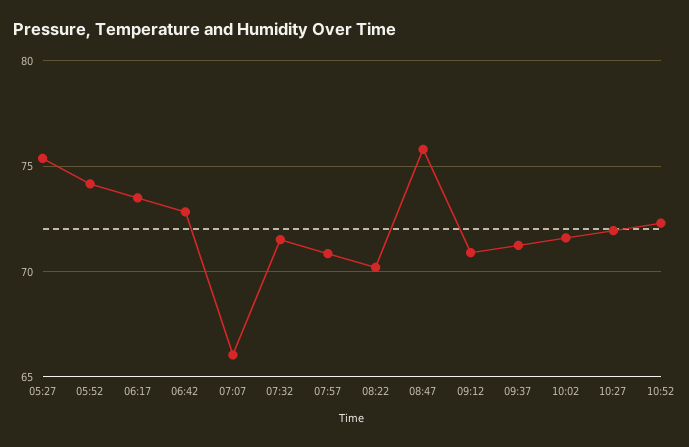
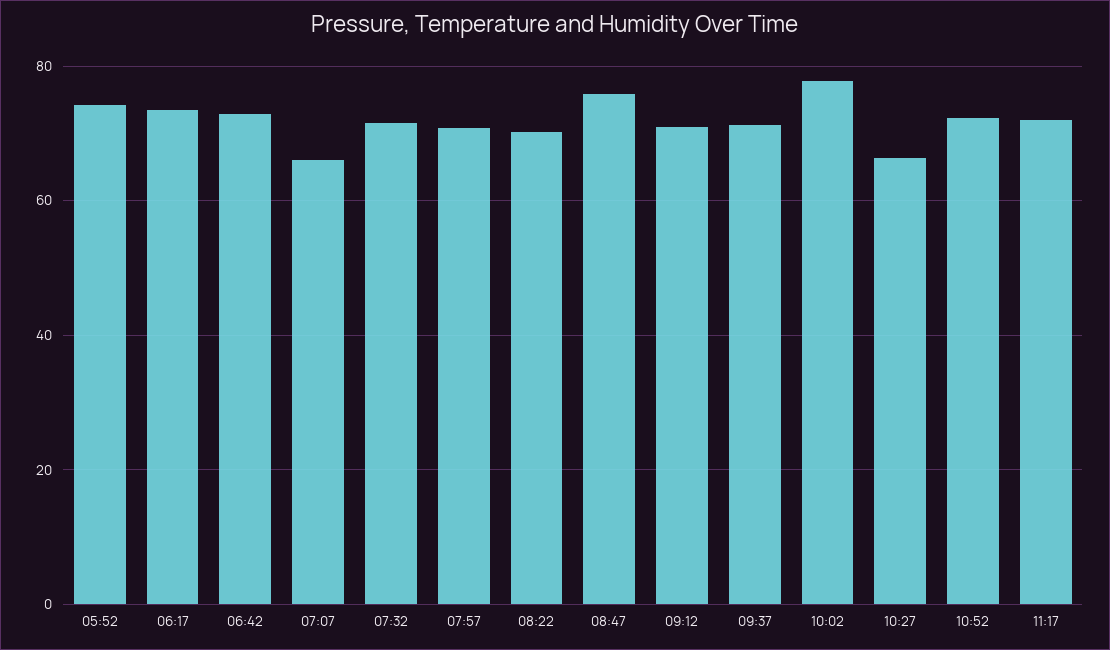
05:27: 75.5 -> none
10:02: 71.5 -> 78
10:27: 72 -> 66
11:17: none -> 72

